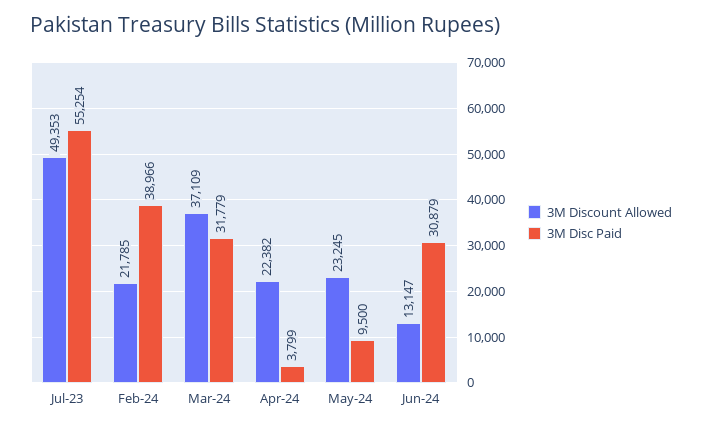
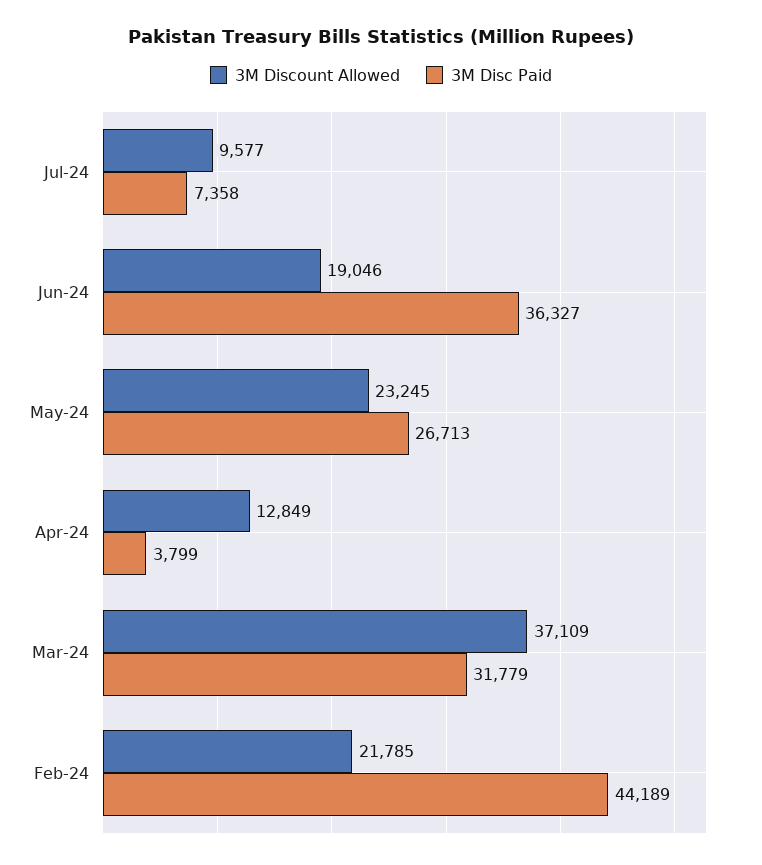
3M Discount Allowed, Jul-23: 49353 -> none
3M Disc Paid, Jul-23: 55254 -> none
3M Disc Paid, Feb-24: 38966 -> 44189
3M Discount Allowed, Apr-24: 22382 -> 12849
3M Disc Paid, May-24: 9500 -> 26713
3M Discount Allowed, Jun-24: 13147 -> 19046
3M Disc Paid, Jun-24: 30879 -> 36327
3M Discount Allowed, Jul-24: none -> 9577
3M Disc Paid, Jul-24: none -> 7358

